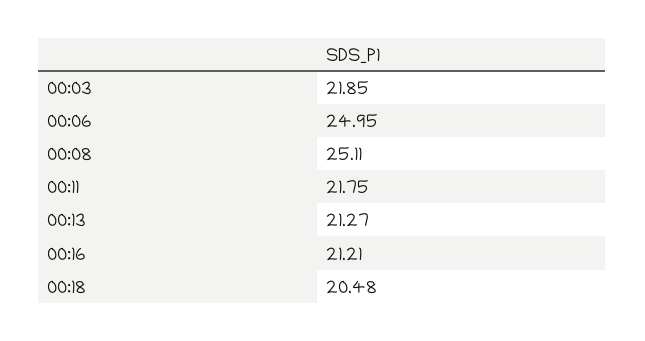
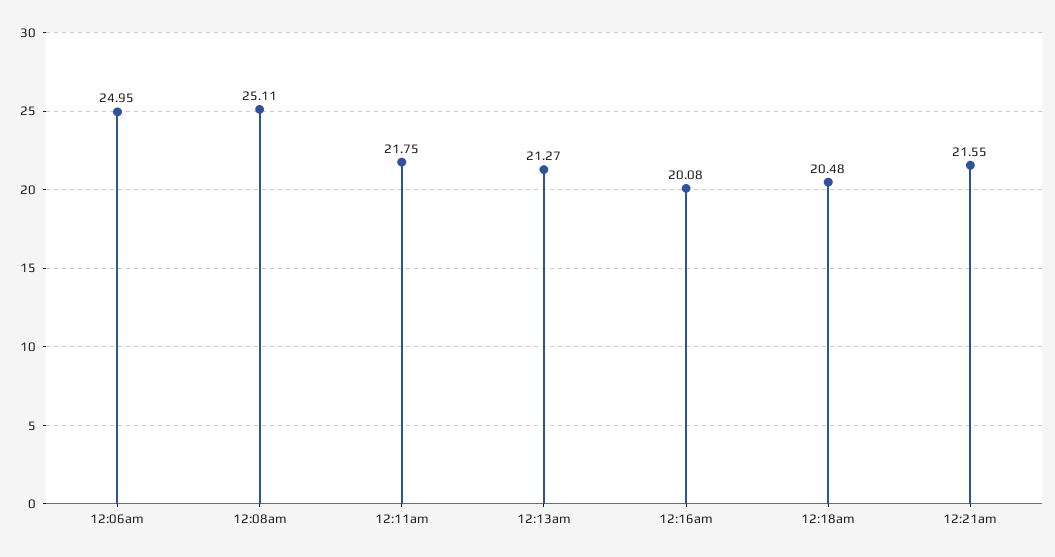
00:03: 21.85 -> none
00:16: 21.21 -> 20.08
12:21am: none -> 21.55

